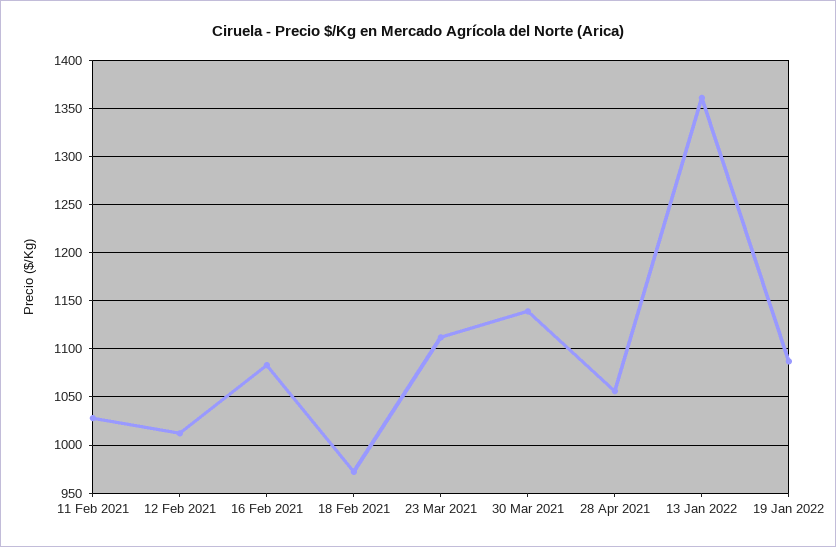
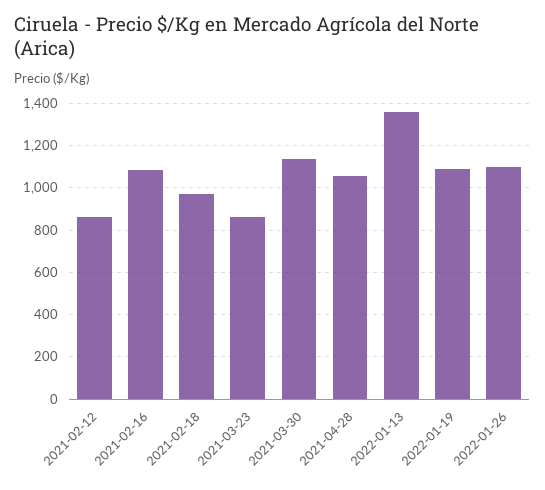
11 Feb 2021: 1030 -> none
12 Feb 2021: 1010 -> 850
23 Mar 2021: 1110 -> 850
2022-01-26: none -> 1100

